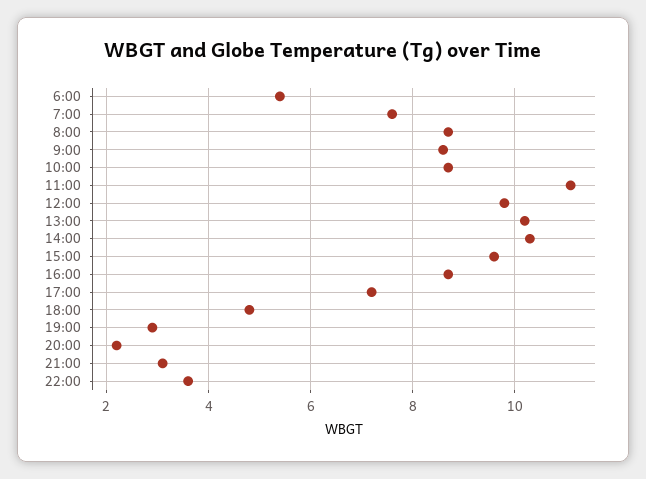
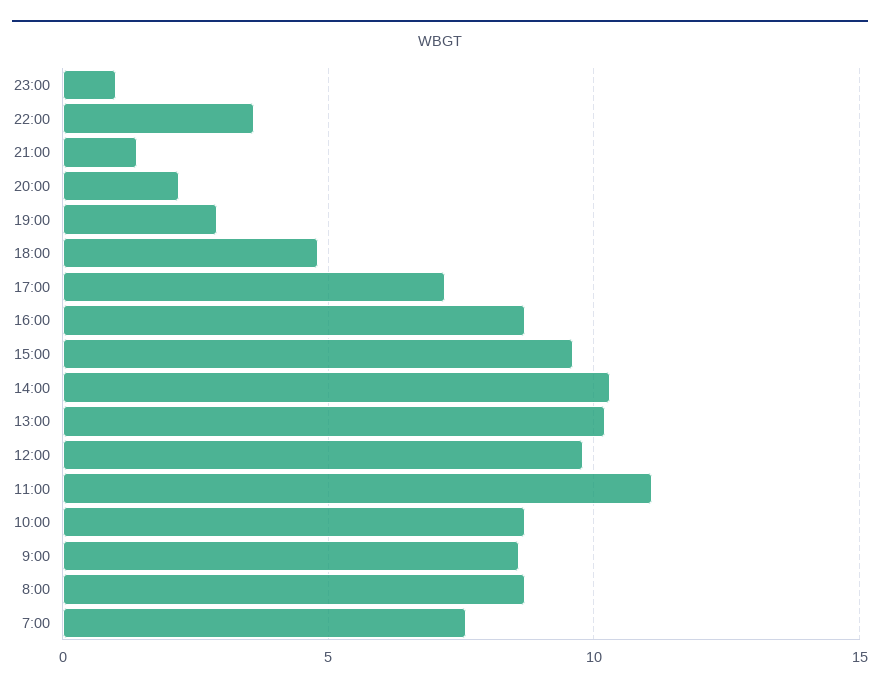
6:00: 5.5 -> none
21:00: 3 -> 1.5
23:00: none -> 1

